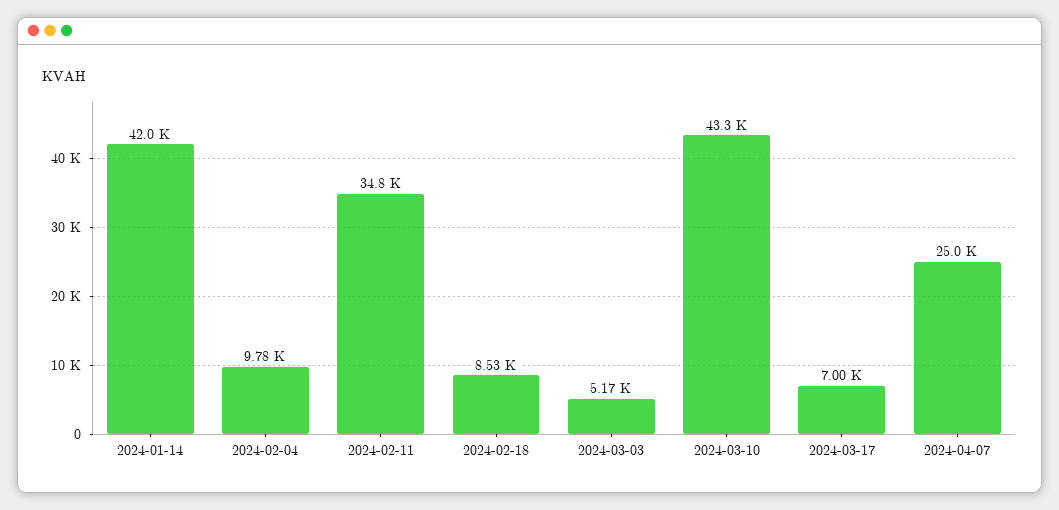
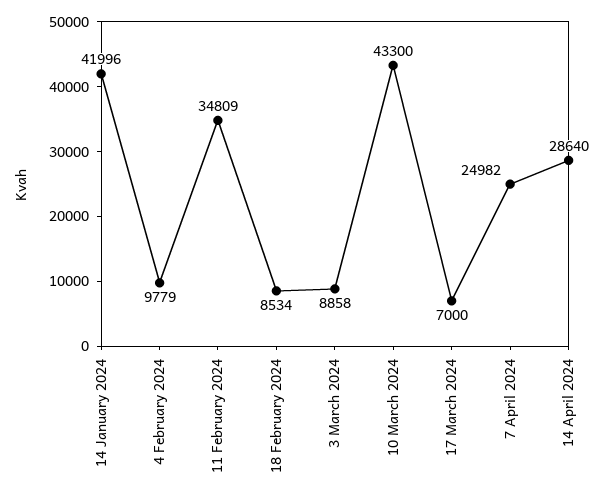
2024-03-03: 5170 -> 8858
14 April 2024: none -> 28640

